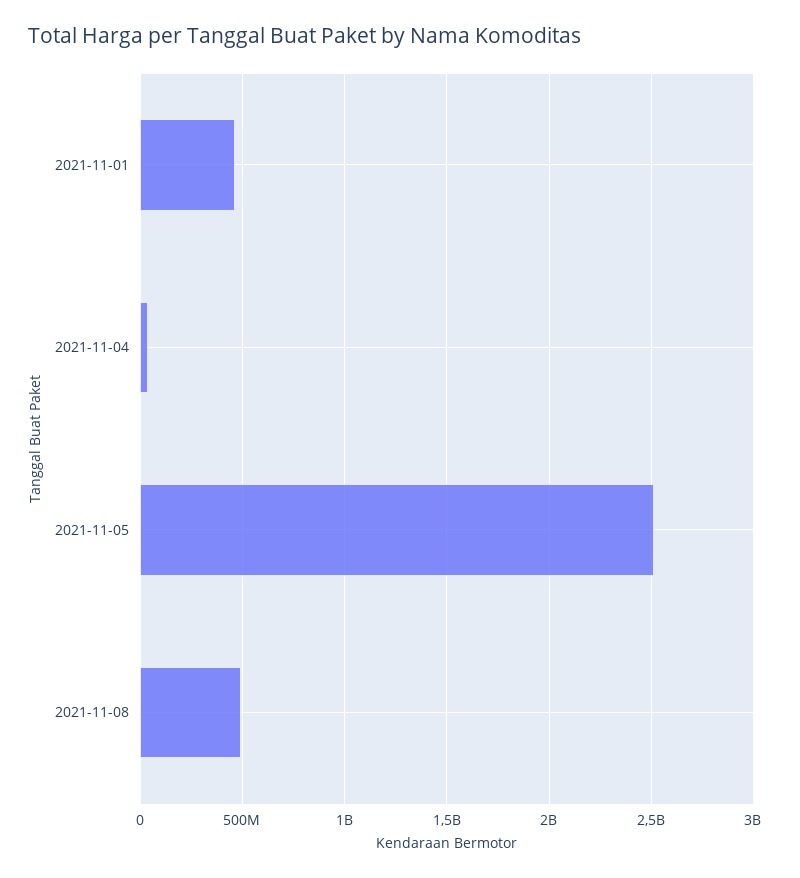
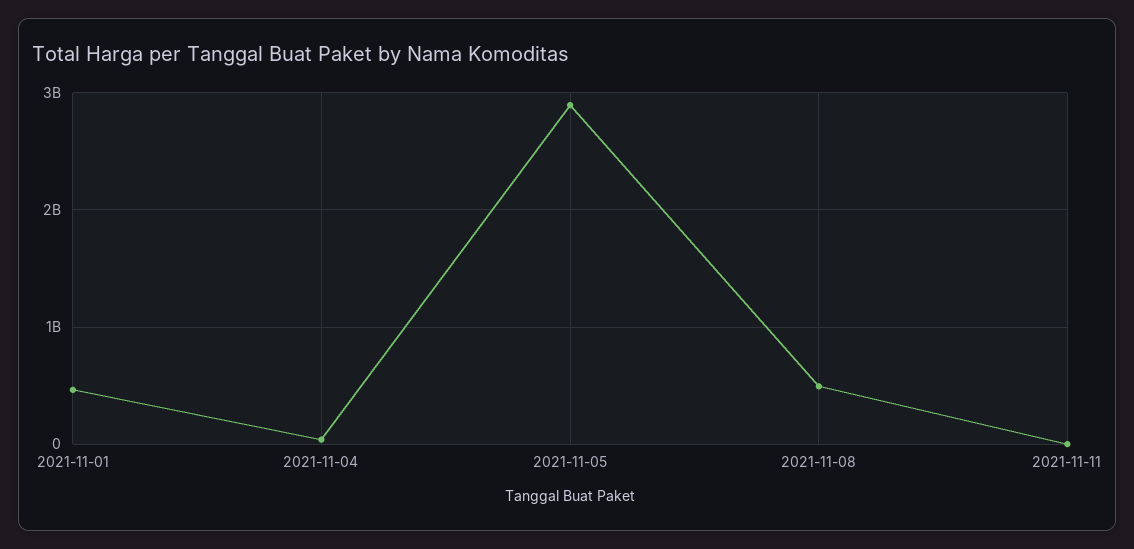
2021-11-05: 2500000000 -> 2900000000
2021-11-11: none -> 0

